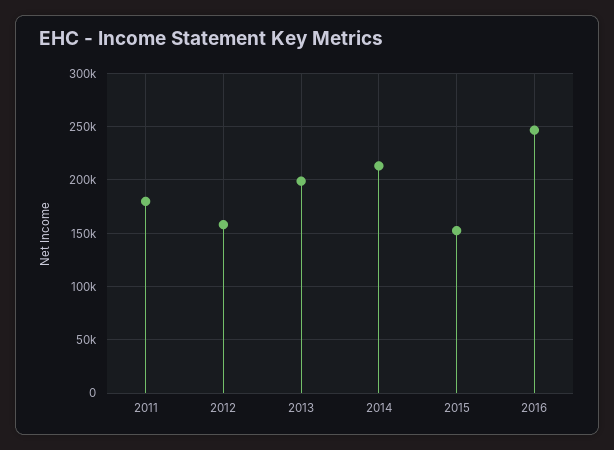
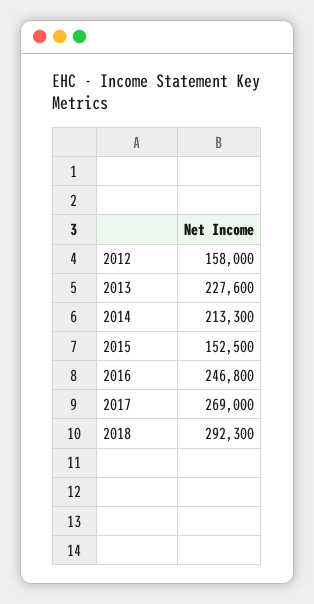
2011: 180000 -> none
2013: 200000 -> 227600
2017: none -> 269000
2018: none -> 292300

